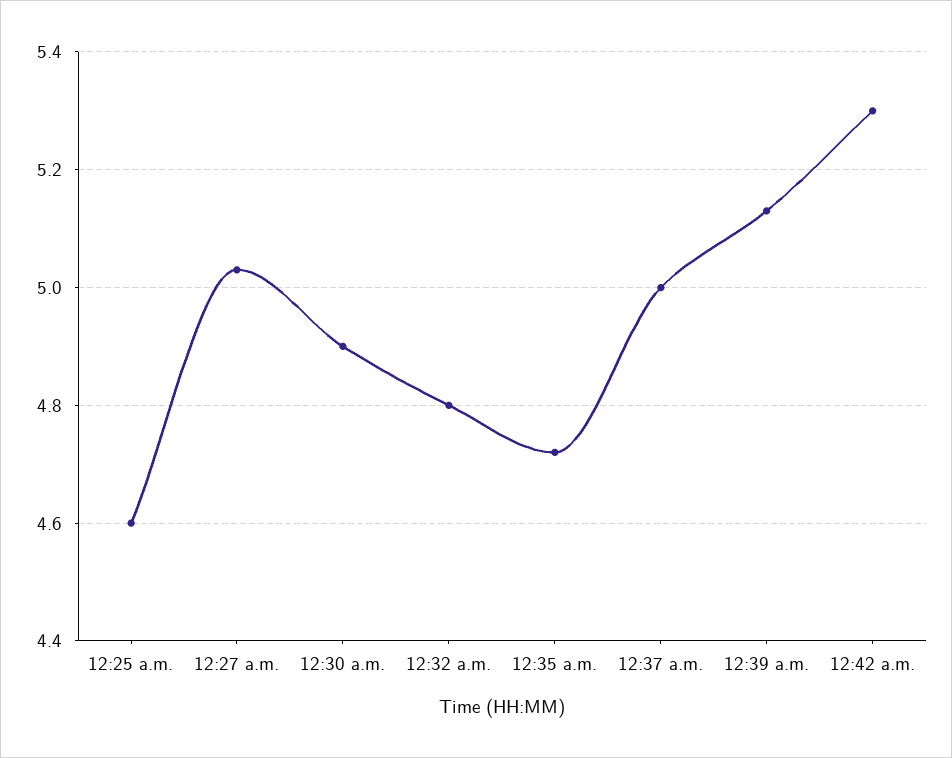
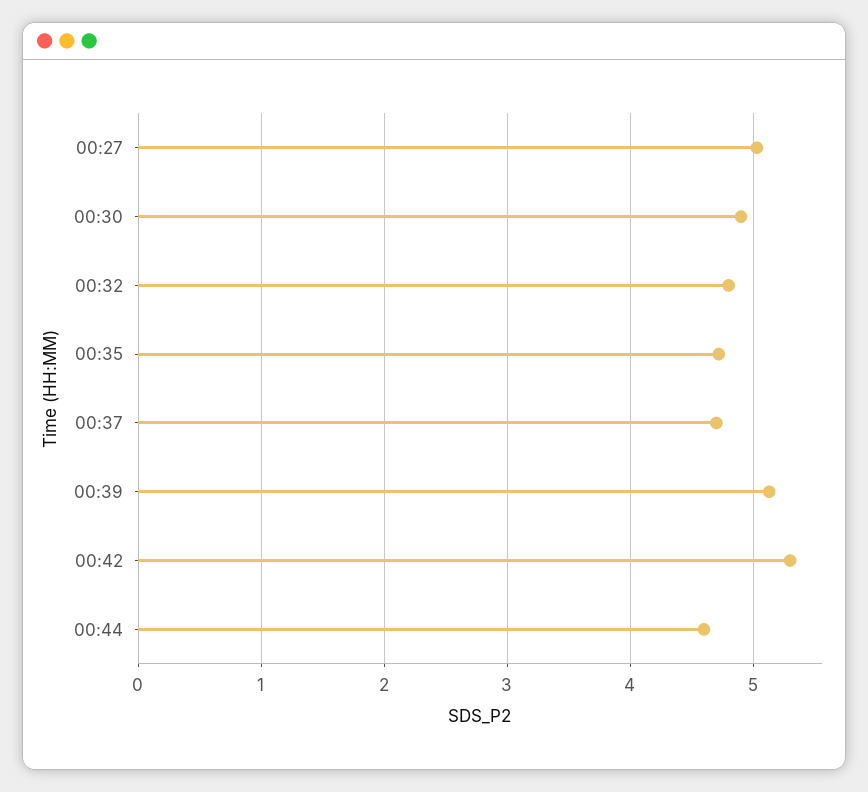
12:25 a.m.: 4.6 -> none
12:37 a.m.: 5 -> 4.7
00:44: none -> 4.6

